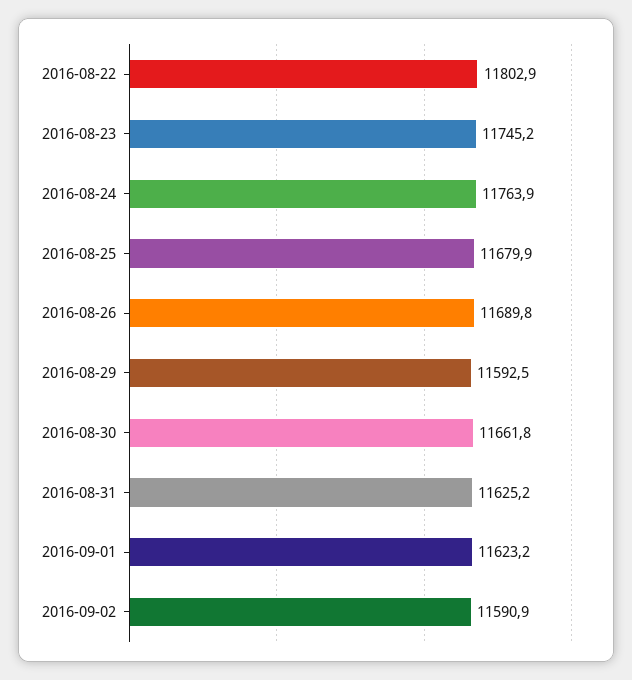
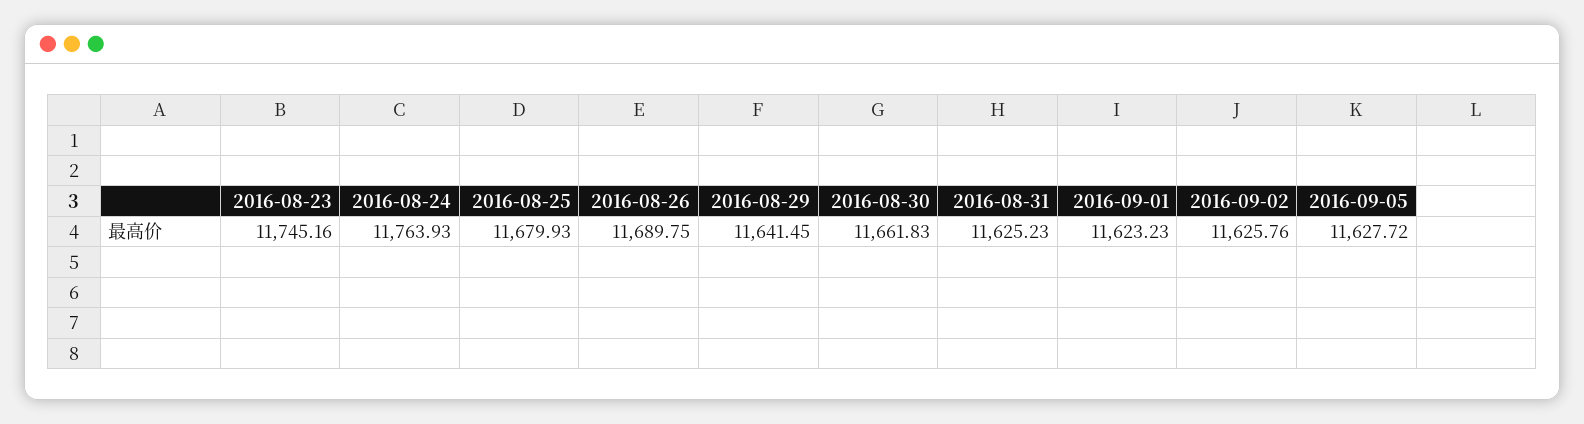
2016-08-22: 11802.9 -> none
2016-08-29: 11592.5 -> 11641.45
2016-09-02: 11590.9 -> 11625.76
2016-09-05: none -> 11627.72

